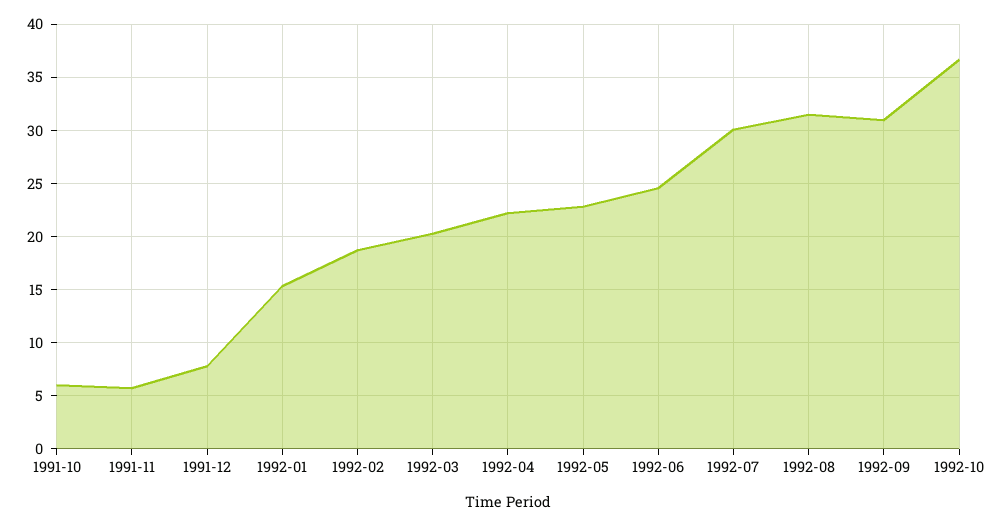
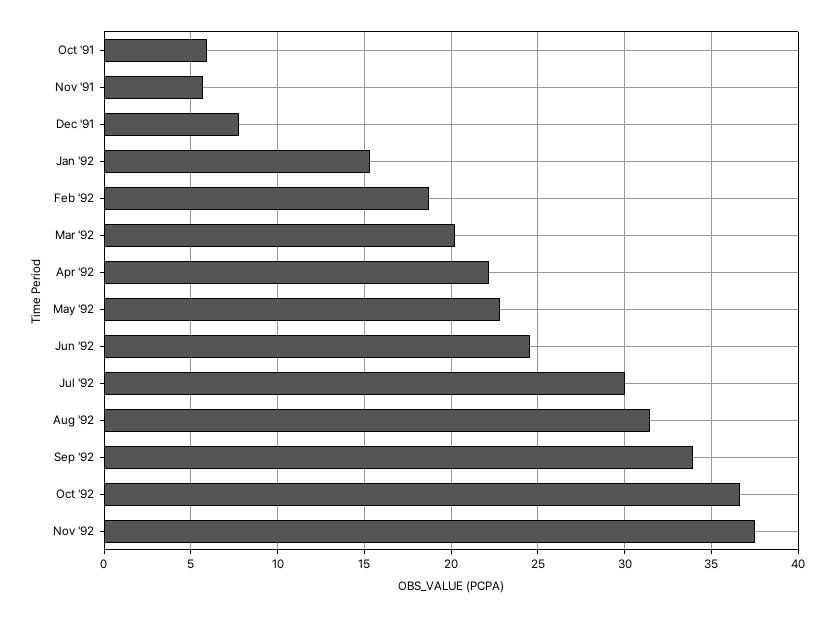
1992-09: 31 -> 34
Nov '92: none -> 37.5

